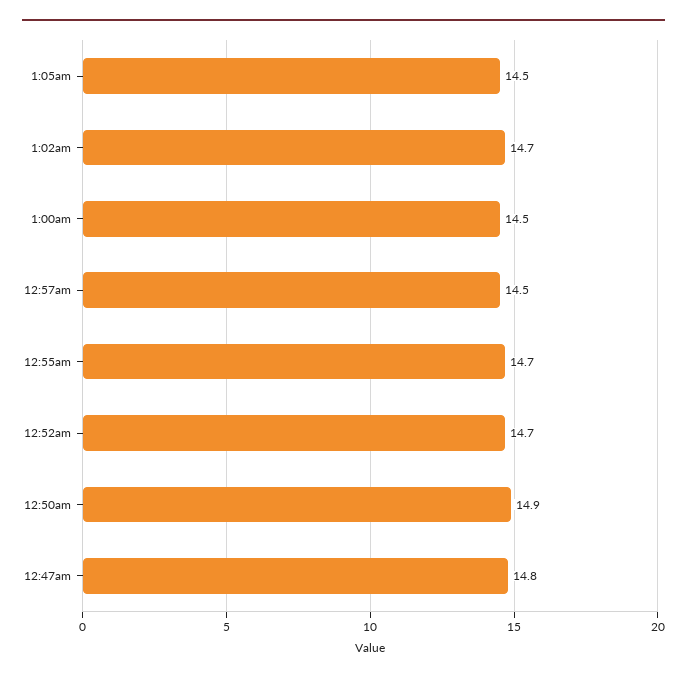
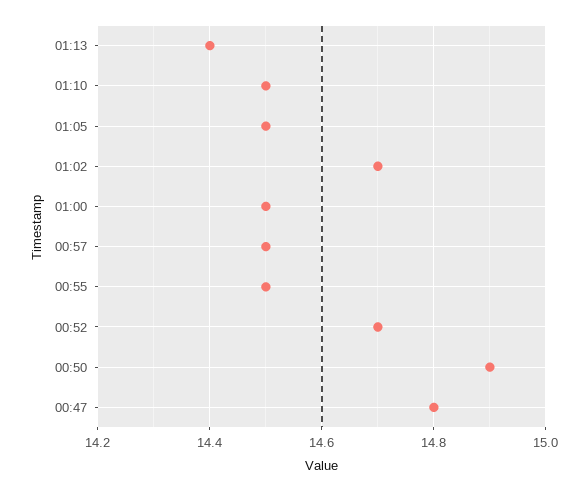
12:55am: 14.7 -> 14.5
01:13: none -> 14.4
01:10: none -> 14.5

